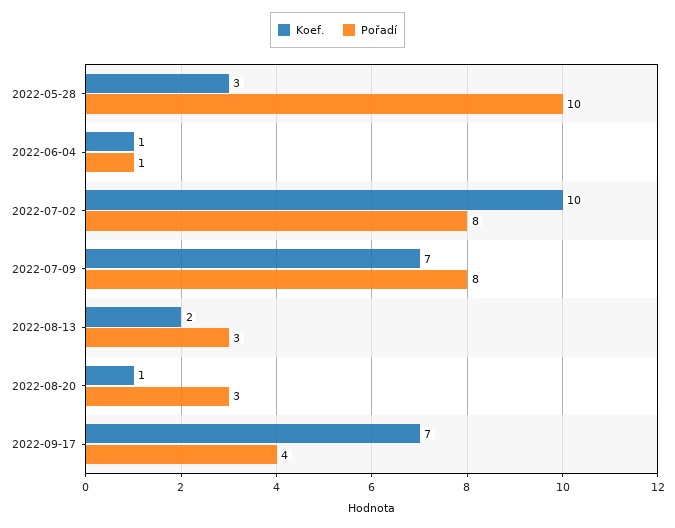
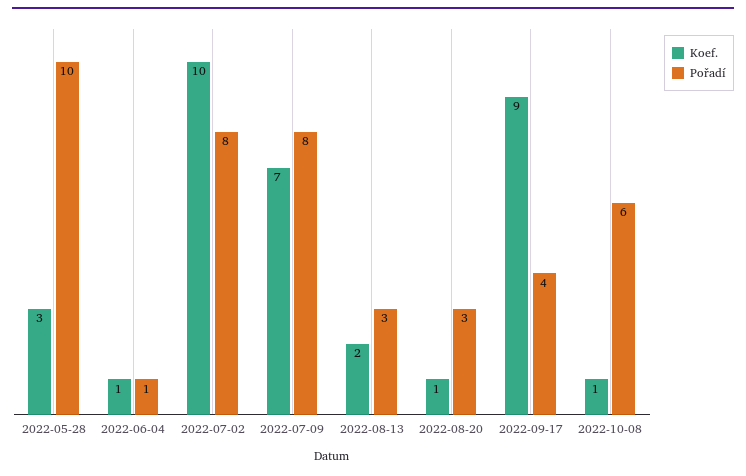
Koef., 2022-09-17: 7 -> 9
Koef., 2022-10-08: none -> 1
Pořadí, 2022-10-08: none -> 6

